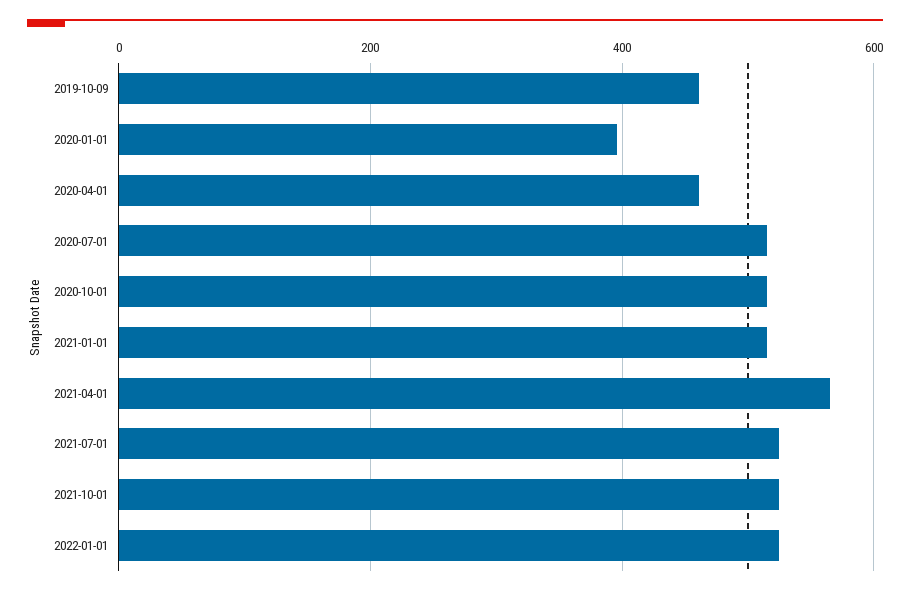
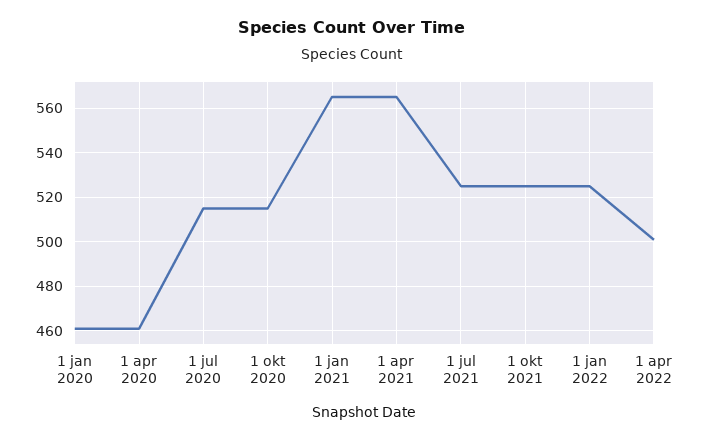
2019-10-09: 460 -> none
2020-01-01: 400 -> 460
2021-01-01: 520 -> 565
1 apr 2022: none -> 500

